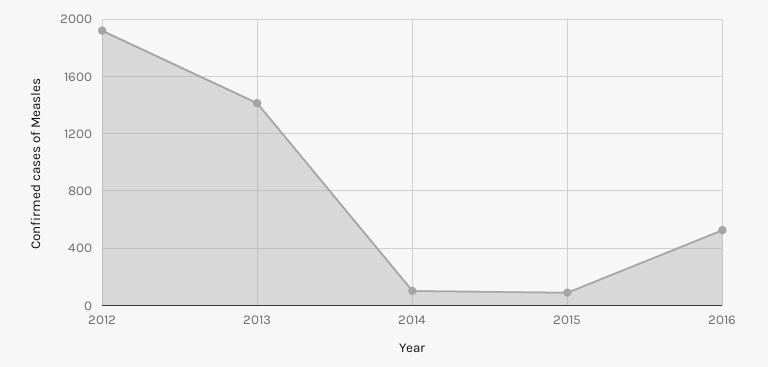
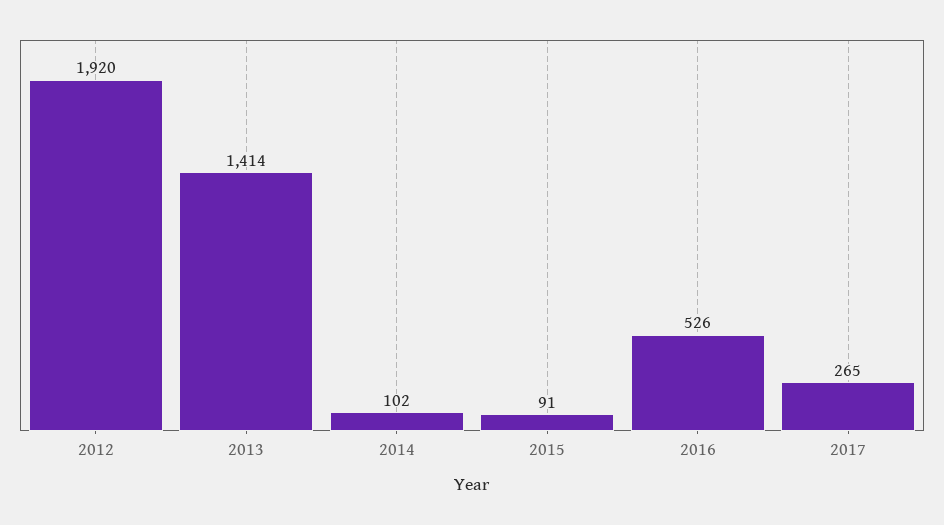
2017: none -> 265

